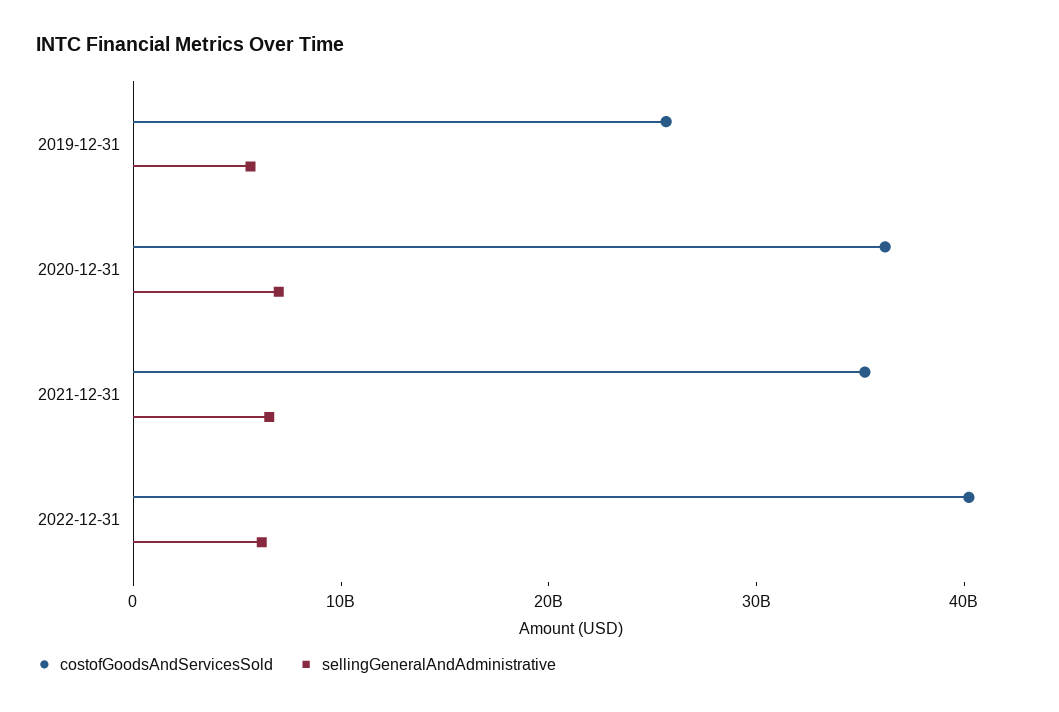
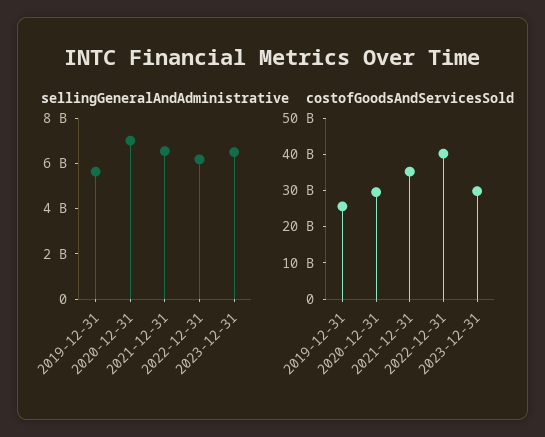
costofGoodsAndServicesSold, 2020-12-31: 36000000000 -> 30000000000
sellingGeneralAndAdministrative, 2023-12-31: none -> 6500000000
costofGoodsAndServicesSold, 2023-12-31: none -> 30000000000

